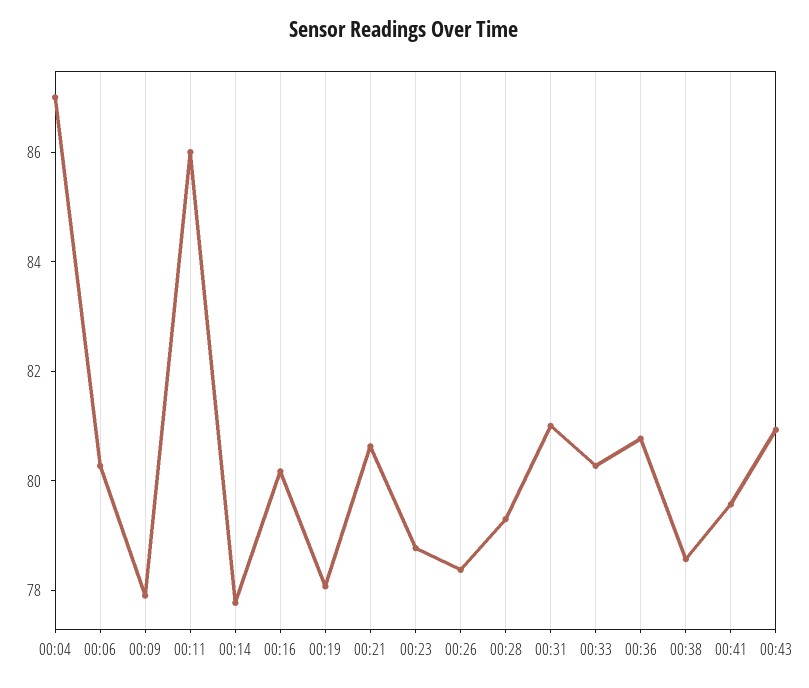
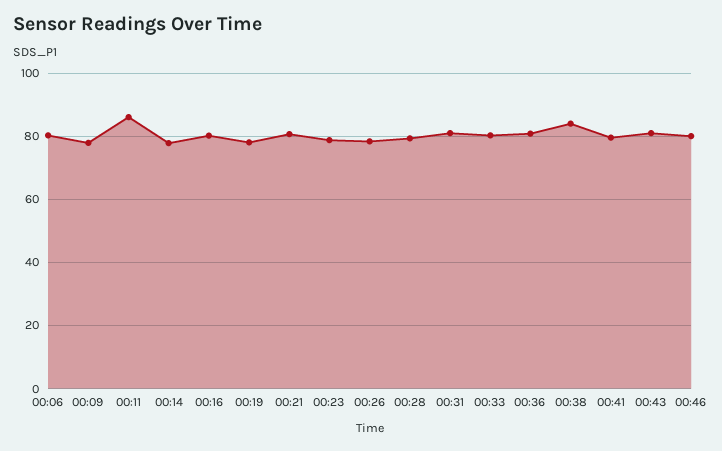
00:04: 87 -> none
00:38: 78.5 -> 84
00:46: none -> 80

